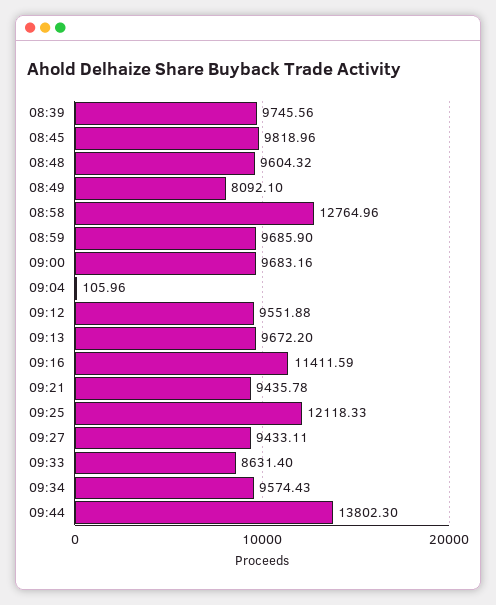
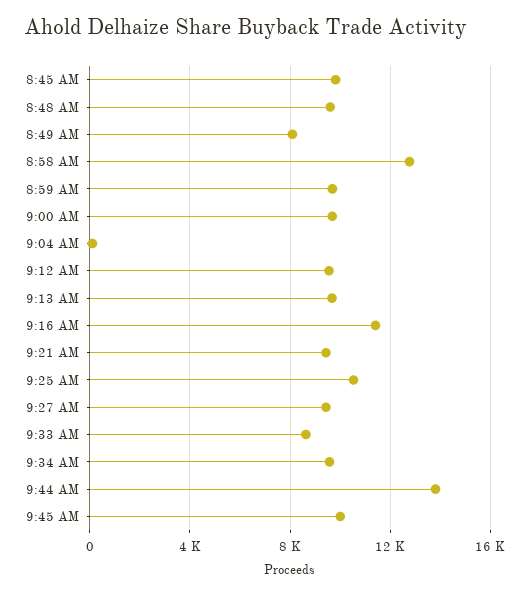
08:39: 9745.56 -> none
09:25: 12118.33 -> 10500
9:45 AM: none -> 10000

